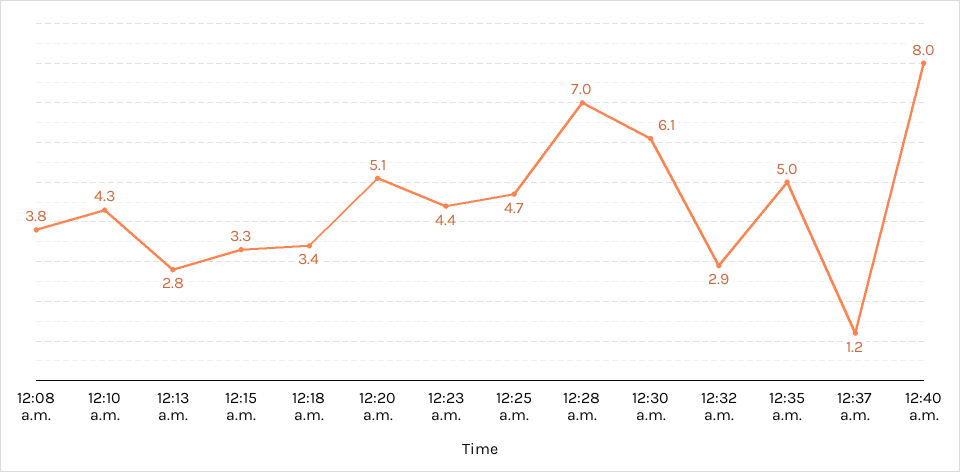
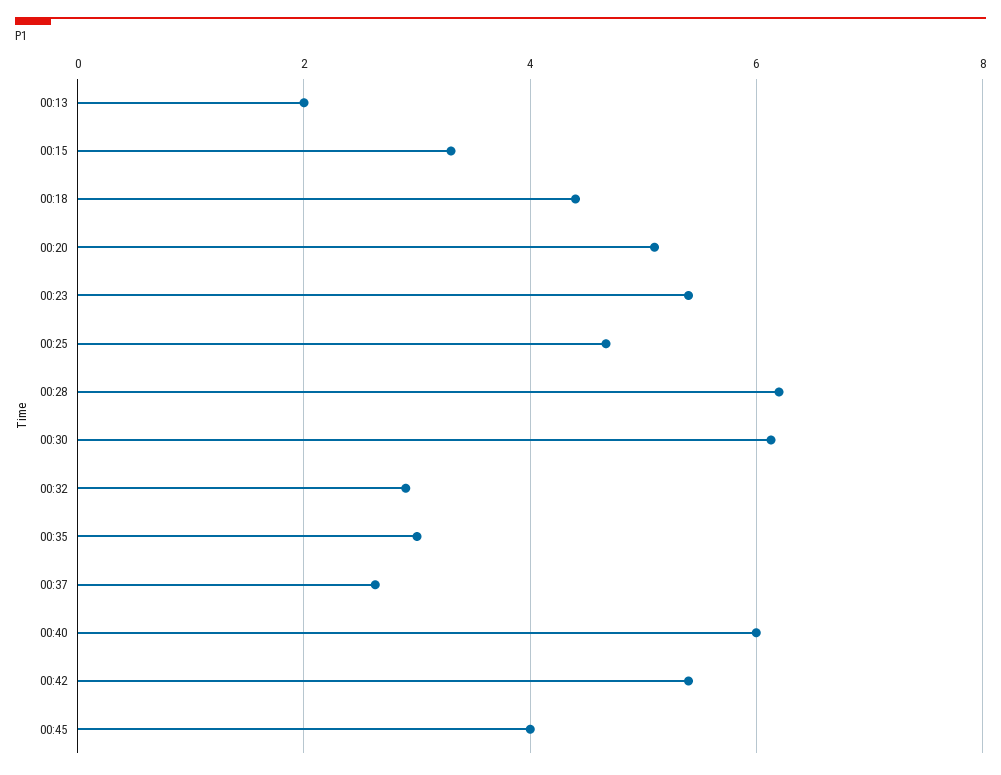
12:08 a.m.: 3.8 -> none
12:10 a.m.: 4.3 -> none
12:13 a.m.: 2.8 -> 2
12:18 a.m.: 3.4 -> 4.4
12:23 a.m.: 4.4 -> 5.4
12:28 a.m.: 7 -> 6.2
12:35 a.m.: 5 -> 3
12:37 a.m.: 1.2 -> 2.6
12:40 a.m.: 8 -> 6
00:42: none -> 5.4
00:45: none -> 4

